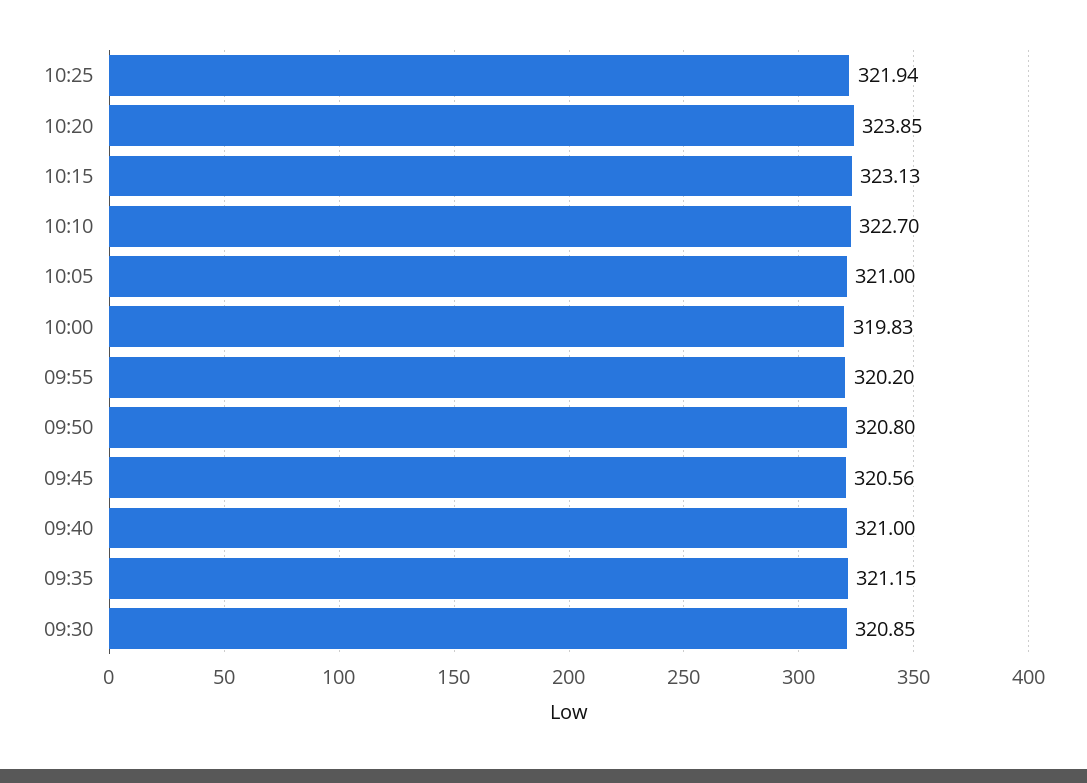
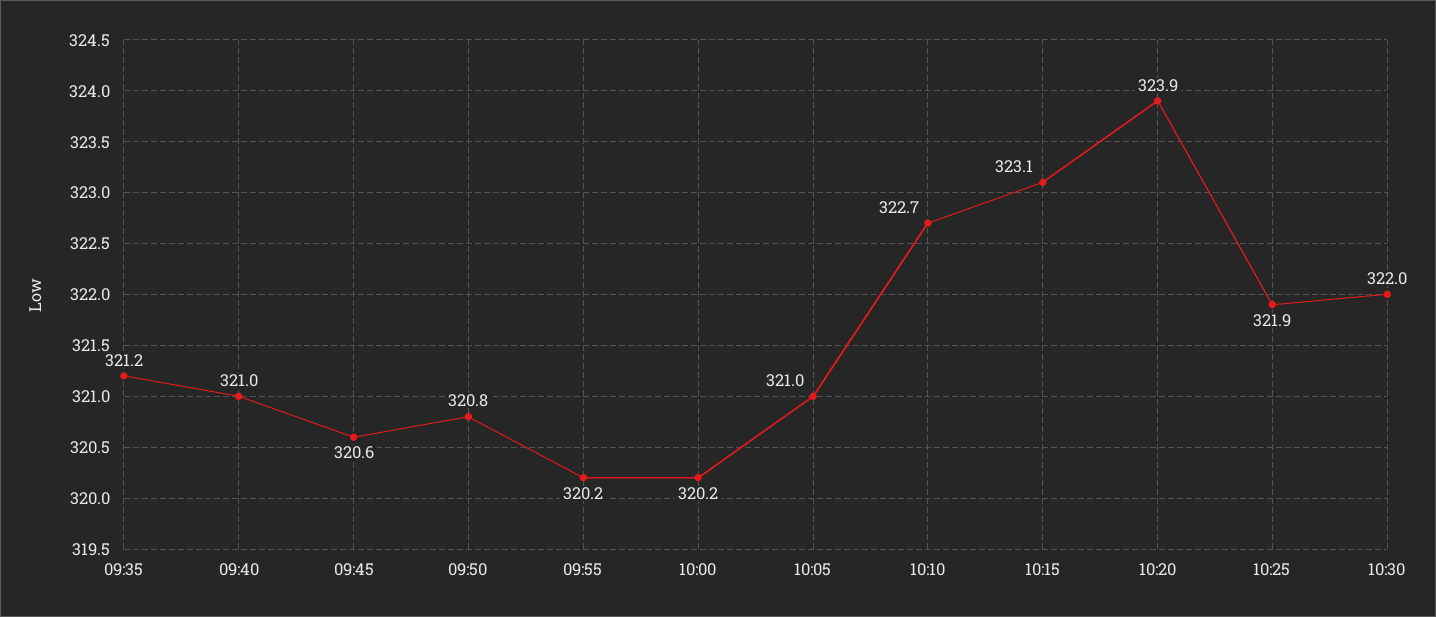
10:00: 319.83 -> 320.2
09:30: 320.85 -> none
10:30: none -> 322

